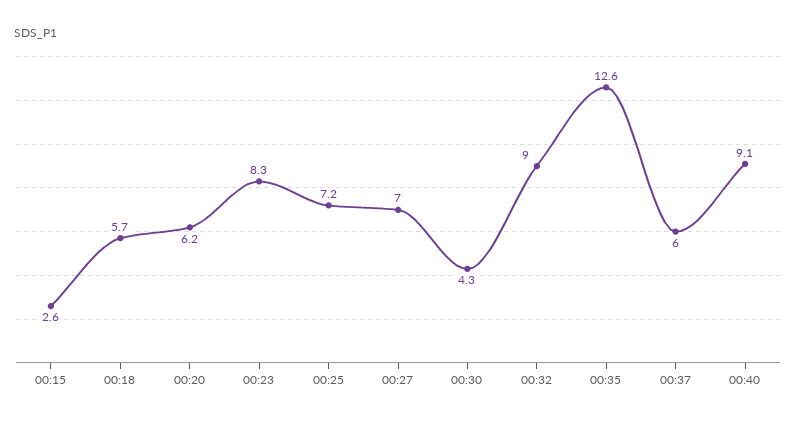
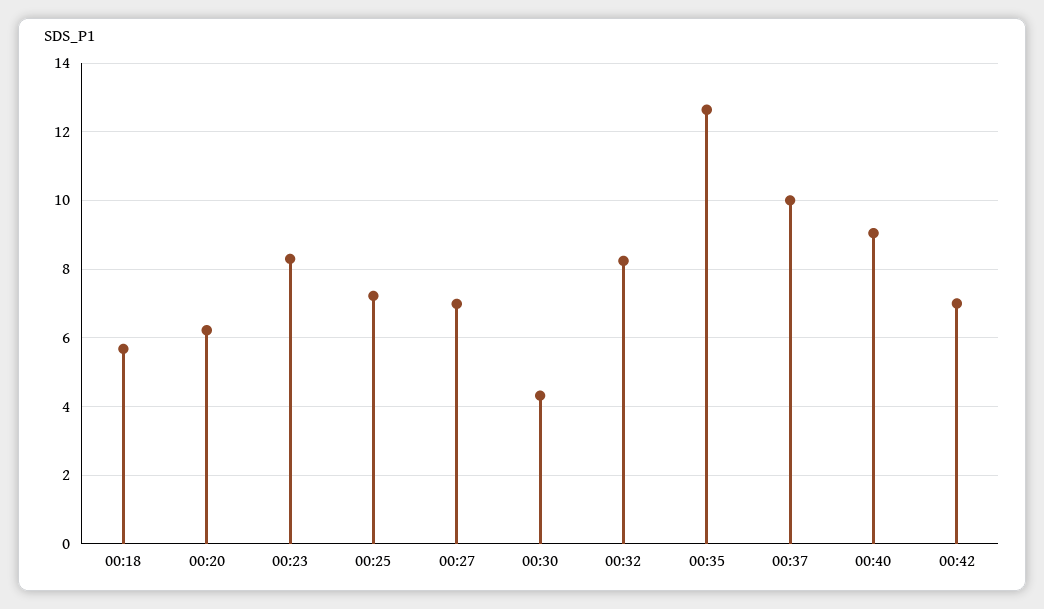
00:15: 2.6 -> none
00:32: 9 -> 8.2
00:37: 6 -> 10
00:42: none -> 7

